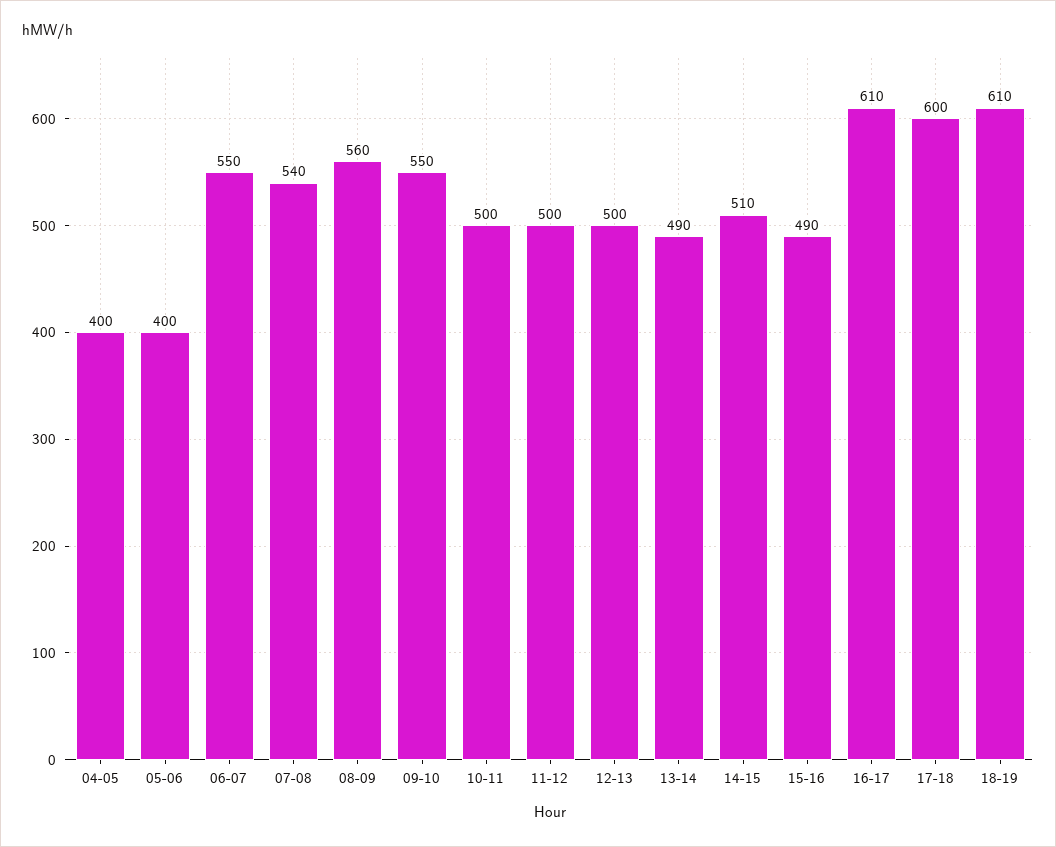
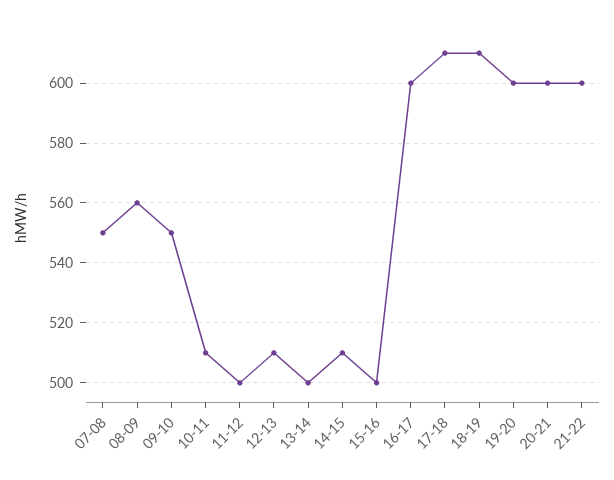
04-05: 400 -> none
05-06: 400 -> none
06-07: 550 -> none
07-08: 540 -> 550
10-11: 500 -> 510
12-13: 500 -> 510
13-14: 490 -> 500
15-16: 490 -> 500
16-17: 610 -> 600
17-18: 600 -> 610
19-20: none -> 600
20-21: none -> 600
21-22: none -> 600

